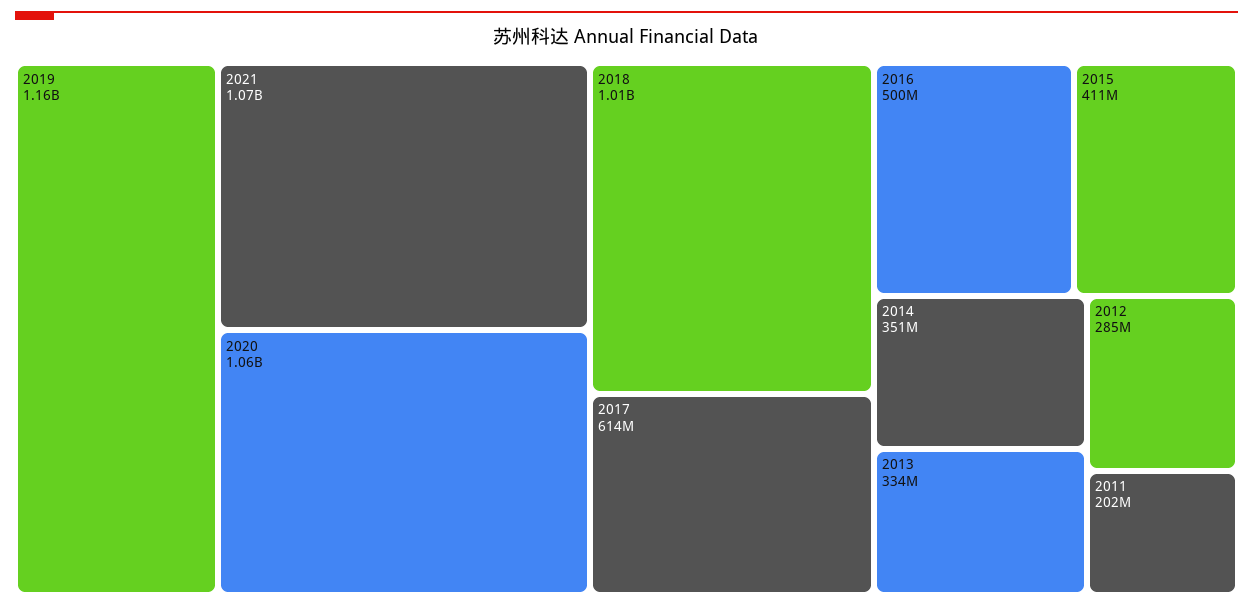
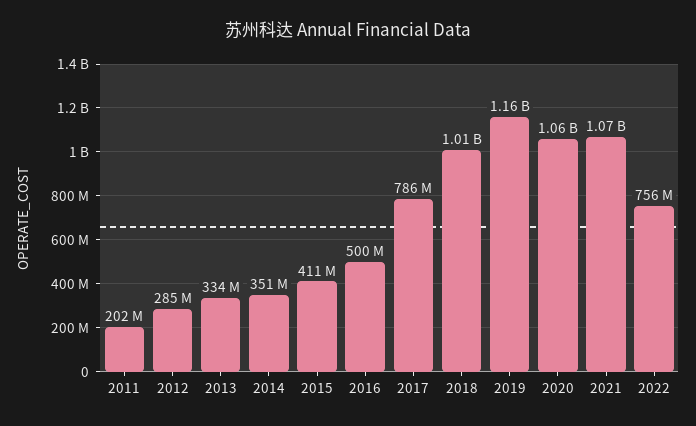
2017: 614000000 -> 786000000
2022: none -> 756000000

